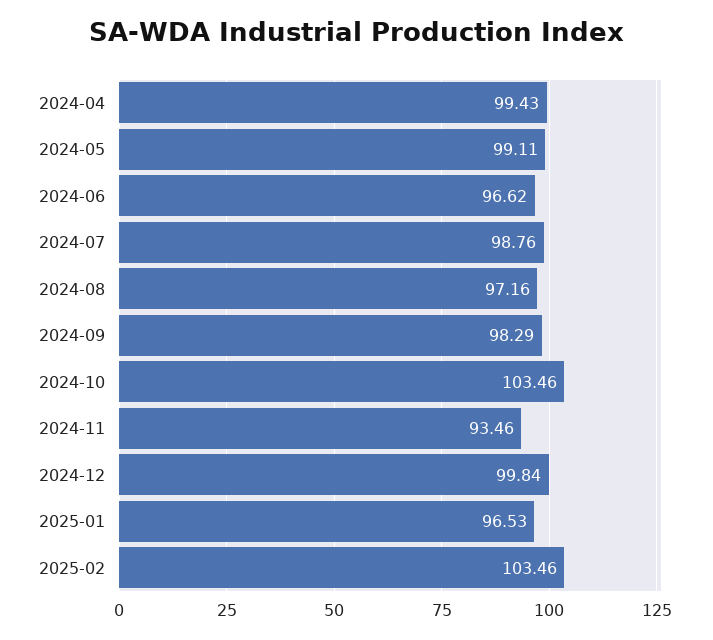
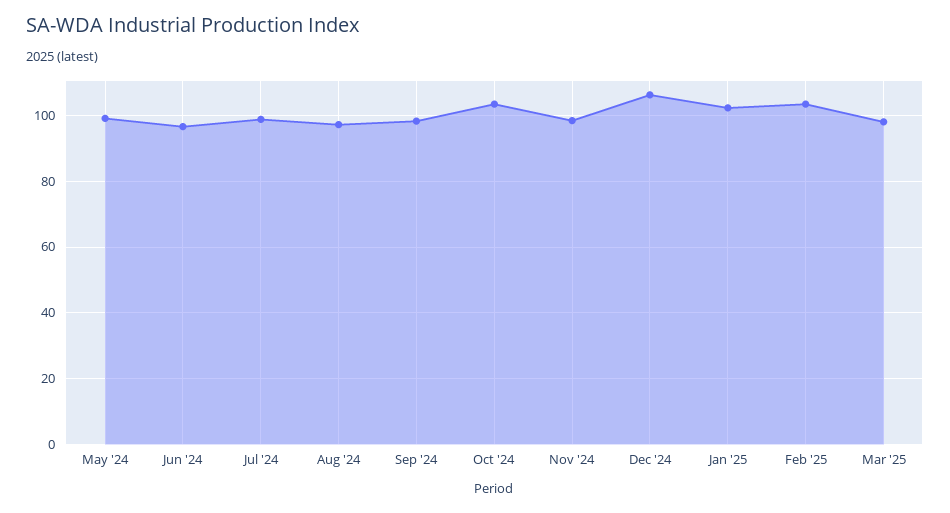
2024-04: 99.43 -> none
2024-11: 93.46 -> 98
2024-12: 99.84 -> 106
2025-01: 96.53 -> 102
Mar '25: none -> 98

